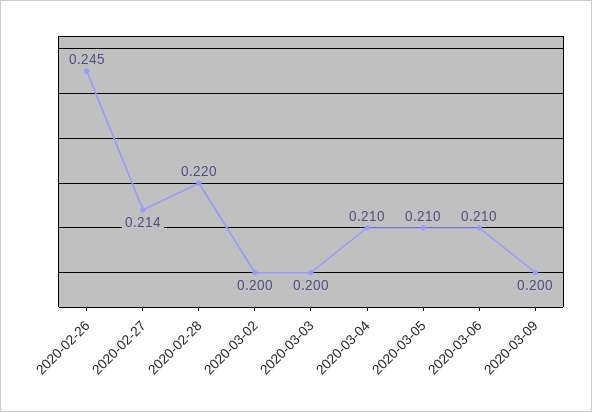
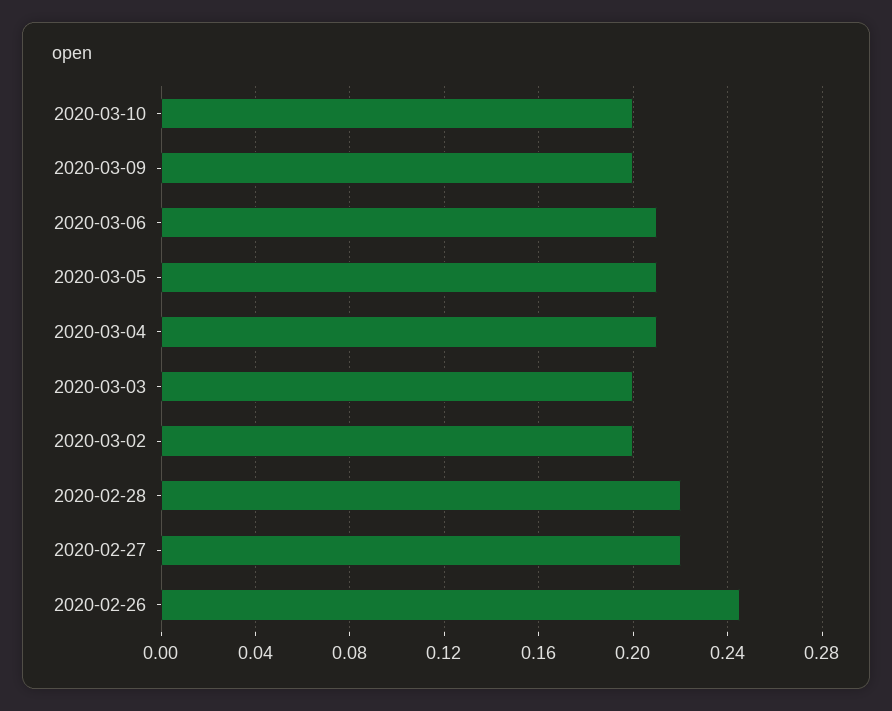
2020-02-27: 0.214 -> 0.22
2020-03-10: none -> 0.2

